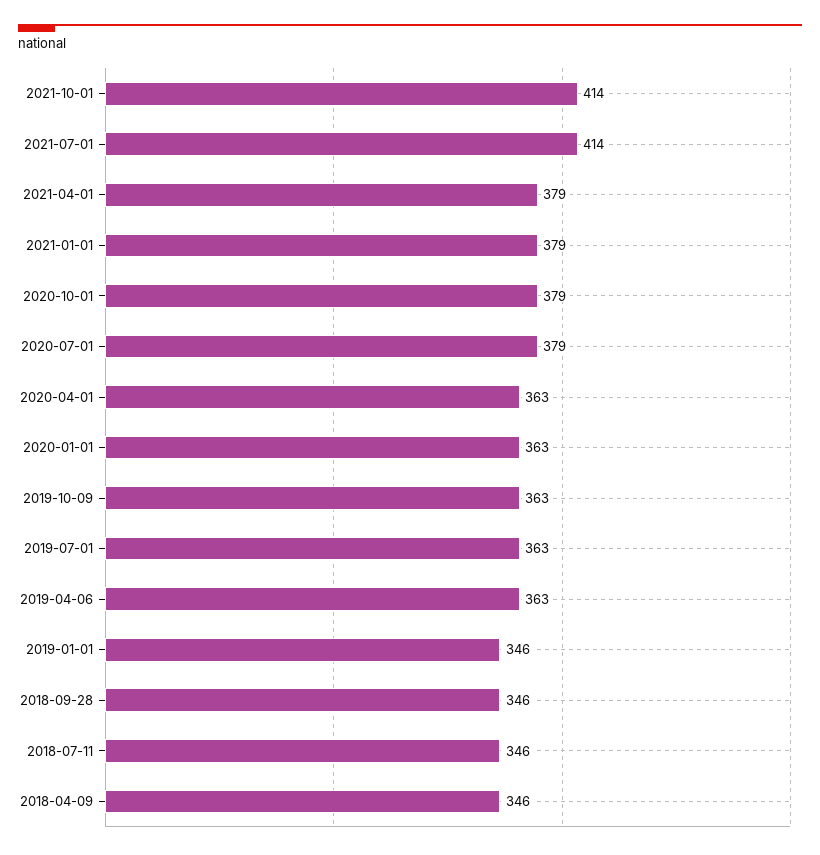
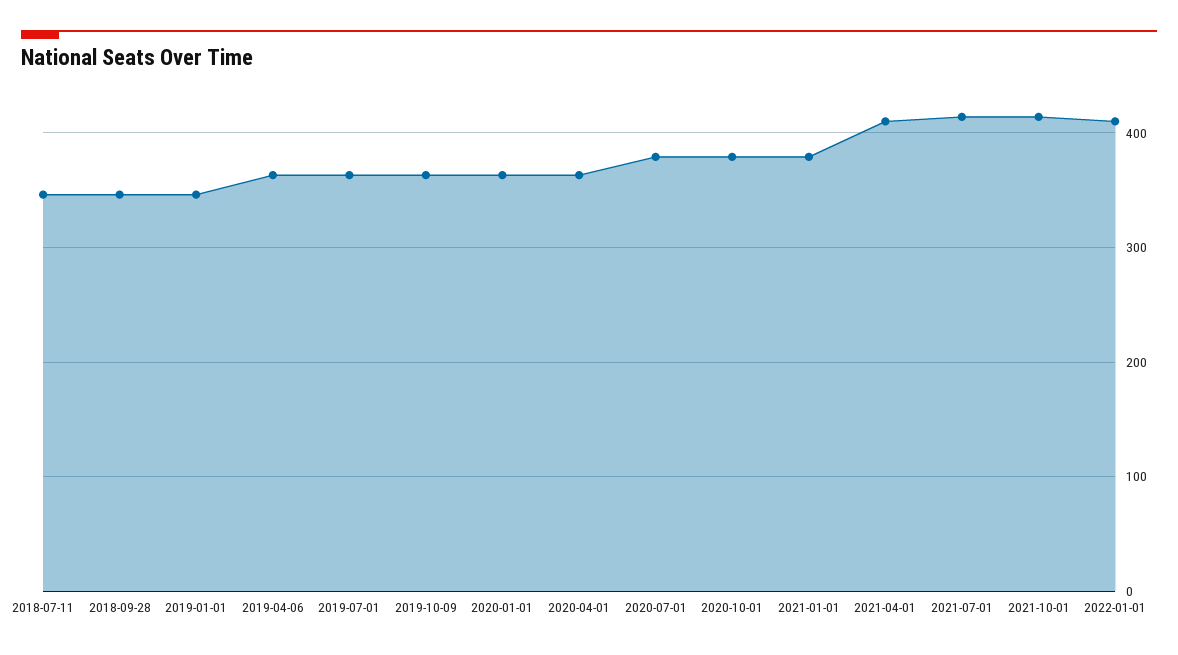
2021-04-01: 379 -> 410
2018-04-09: 346 -> none
2022-01-01: none -> 410

